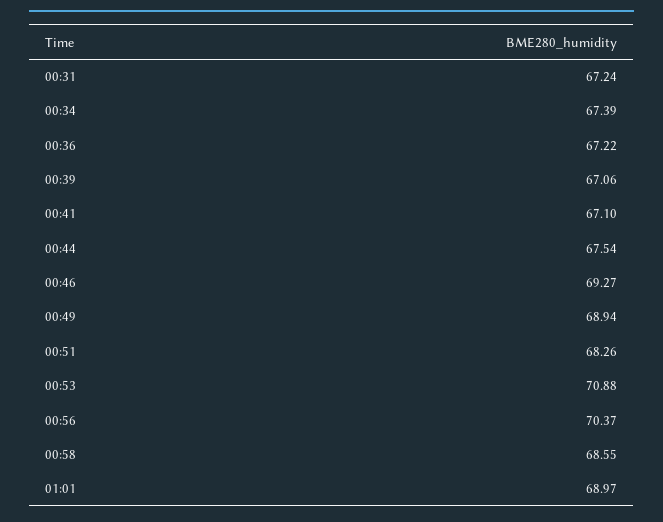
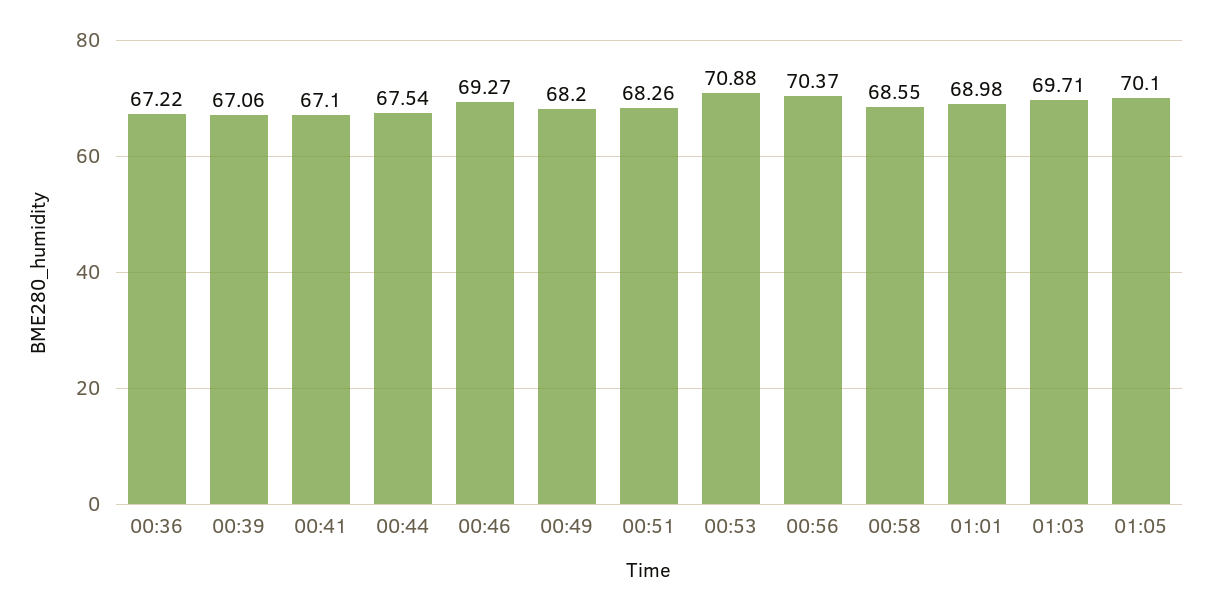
00:31: 67.24 -> none
00:34: 67.39 -> none
00:49: 68.94 -> 68.2
01:01: 68.97 -> 68.98
01:03: none -> 69.71
01:05: none -> 70.1

